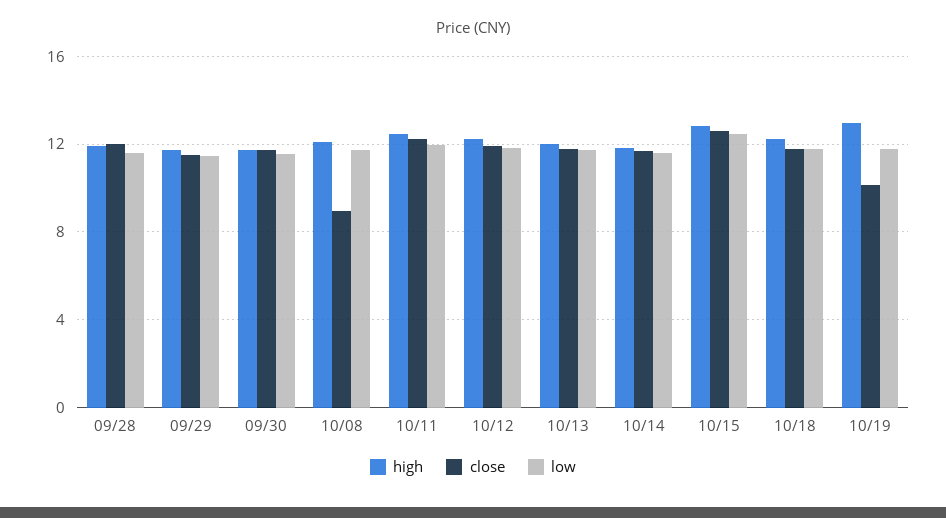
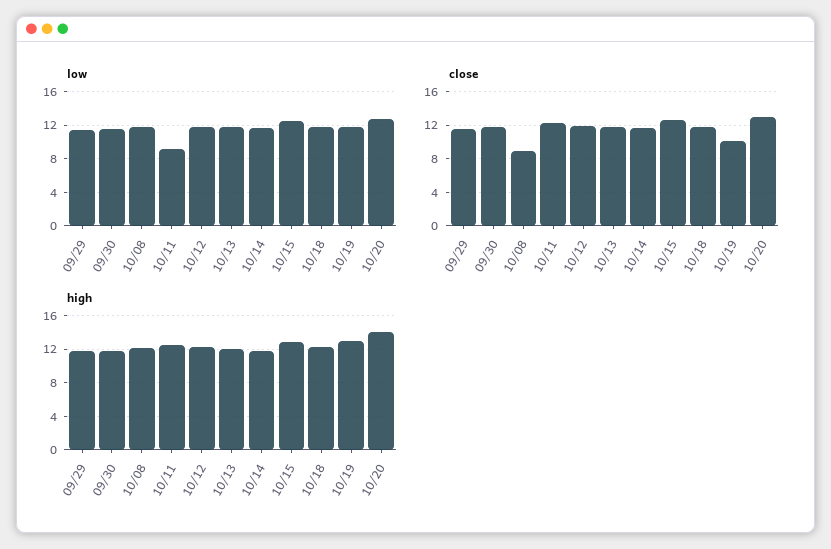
high, 09/28: 12 -> none
close, 09/28: 12 -> none
low, 09/28: 11.5 -> none
low, 10/11: 12 -> 9
low, 10/20: none -> 13
close, 10/20: none -> 13
high, 10/20: none -> 14

